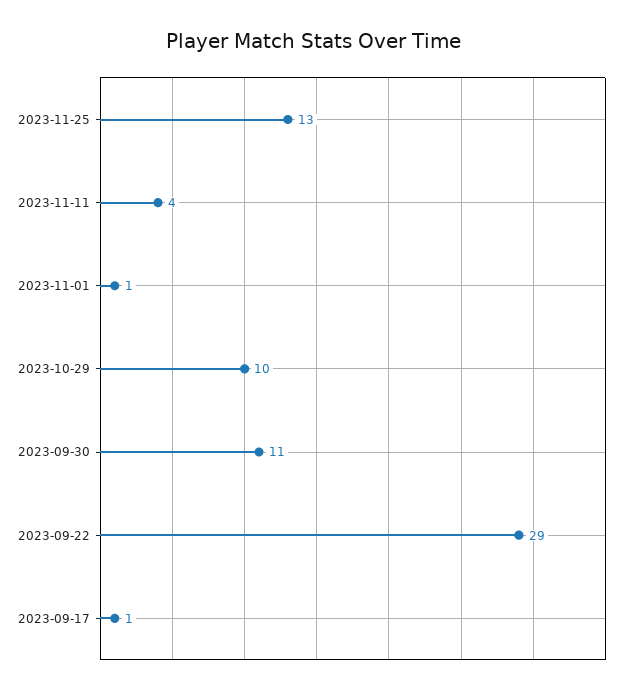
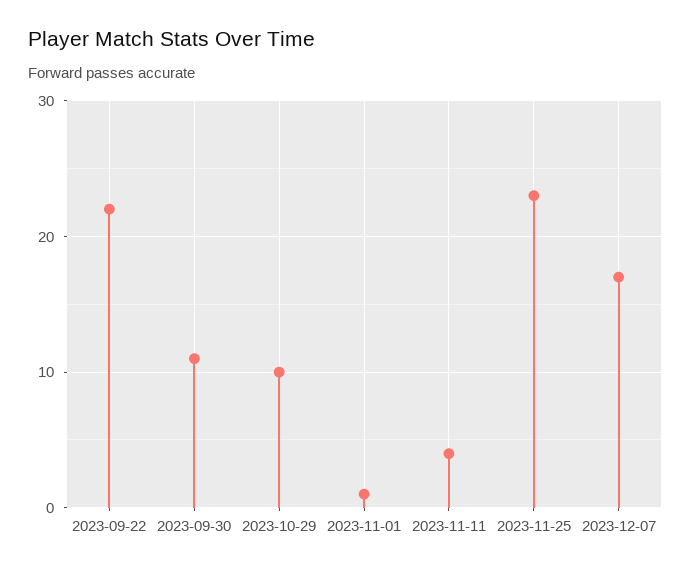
2023-11-25: 13 -> 23
2023-09-22: 29 -> 22
2023-09-17: 1 -> none
2023-12-07: none -> 17

